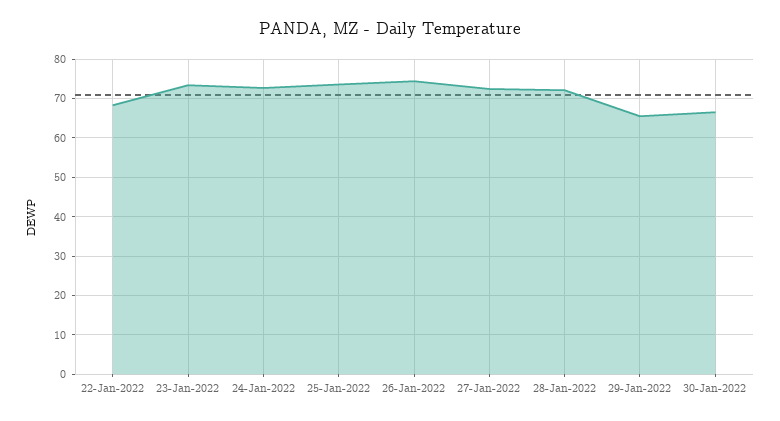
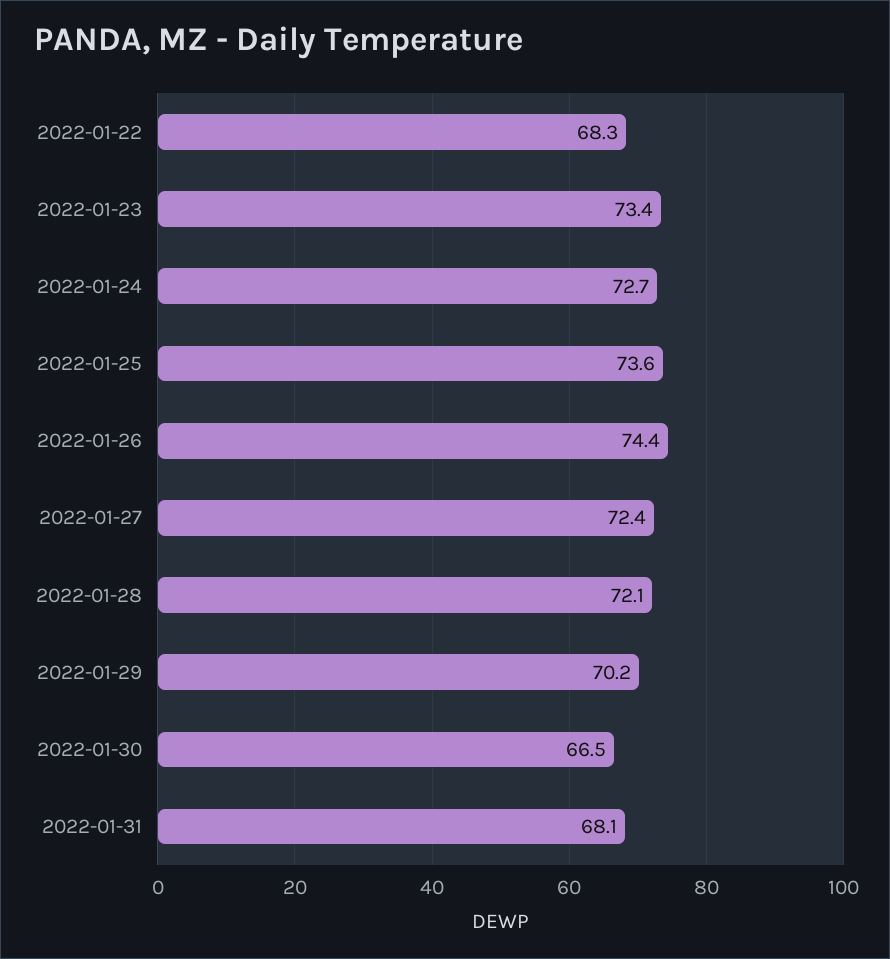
29-Jan-2022: 66 -> 70.2
2022-01-31: none -> 68.1

